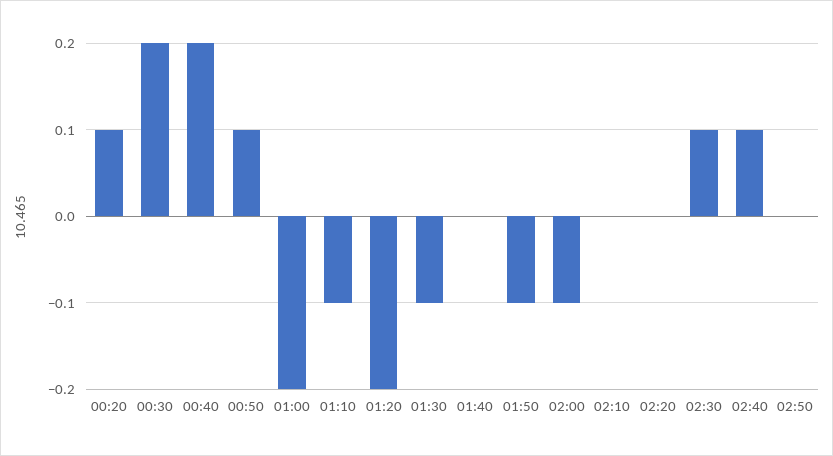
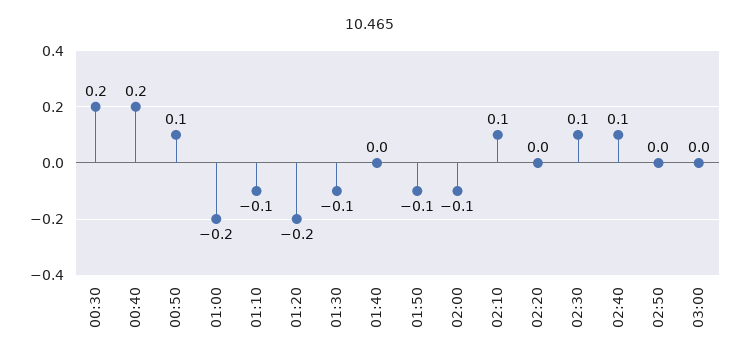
00:20: 0.1 -> none
02:10: 0 -> 0.1
03:00: none -> 0

